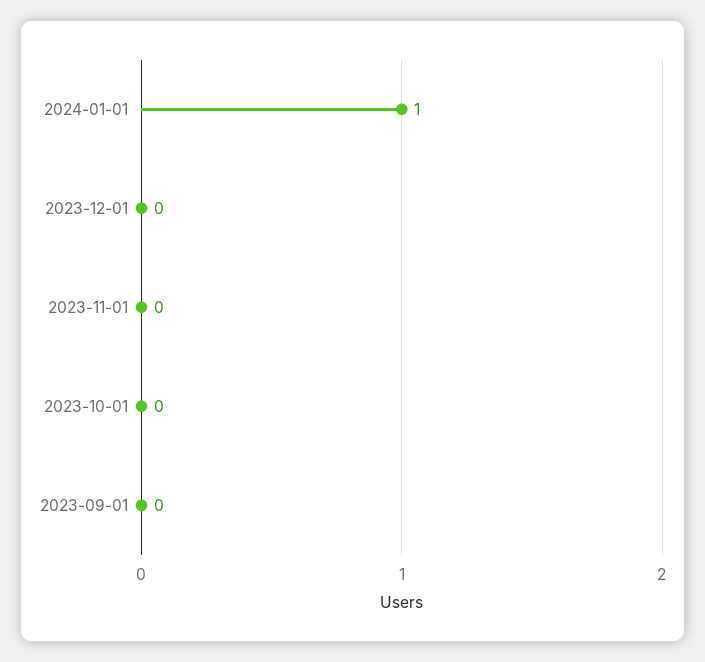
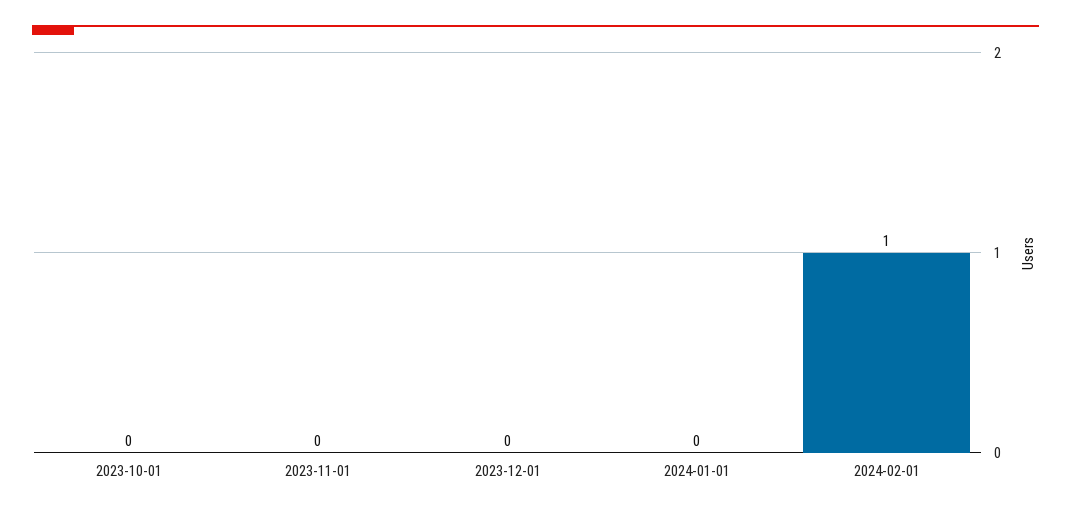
2024-01-01: 1 -> 0
2023-09-01: 0 -> none
2024-02-01: none -> 1

